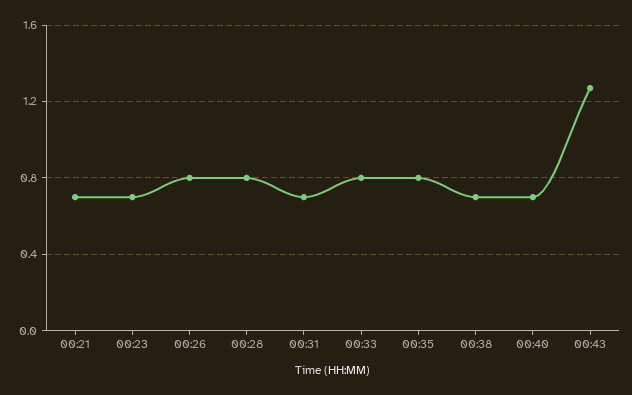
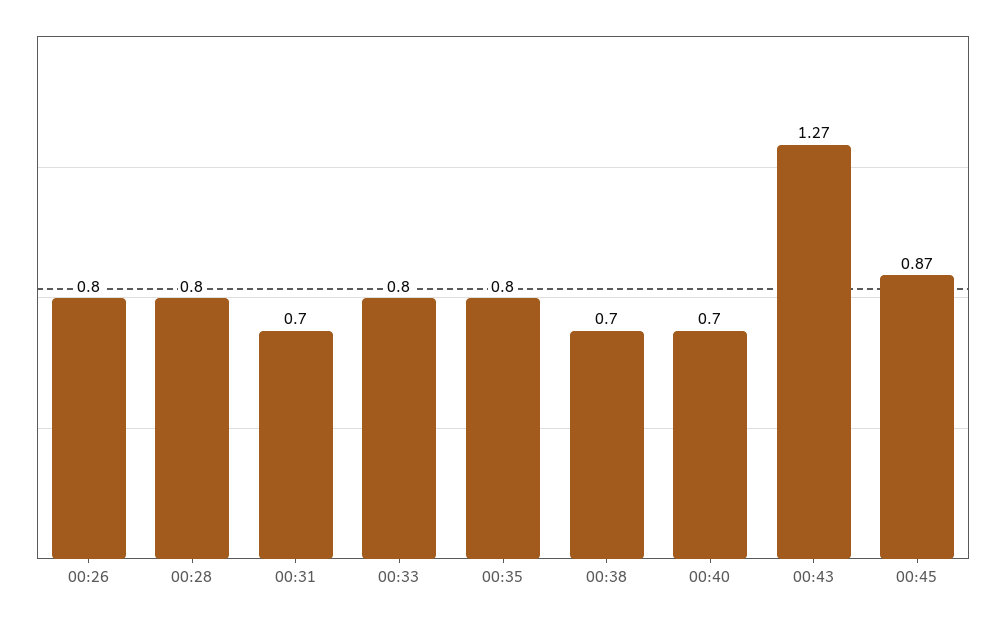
00:21: 0.7 -> none
00:23: 0.7 -> none
00:45: none -> 0.87

